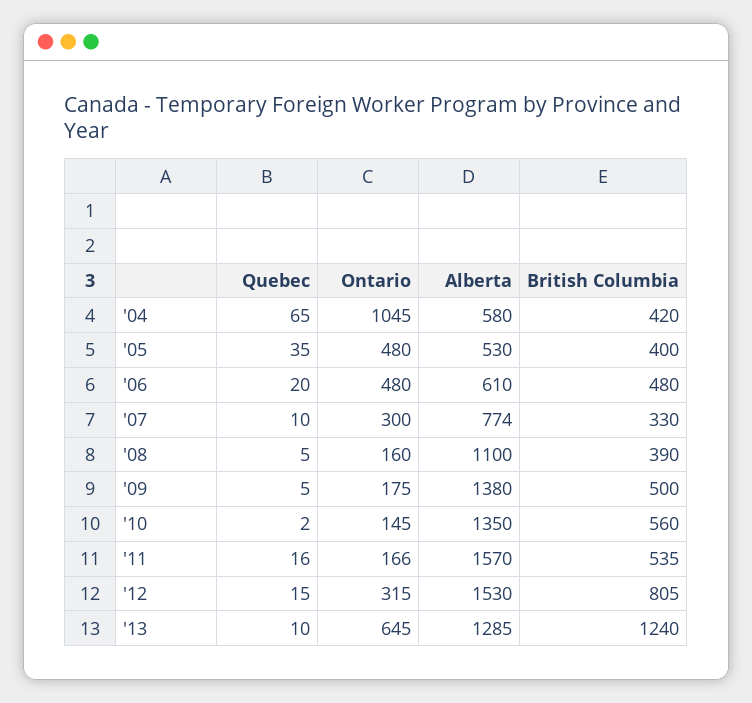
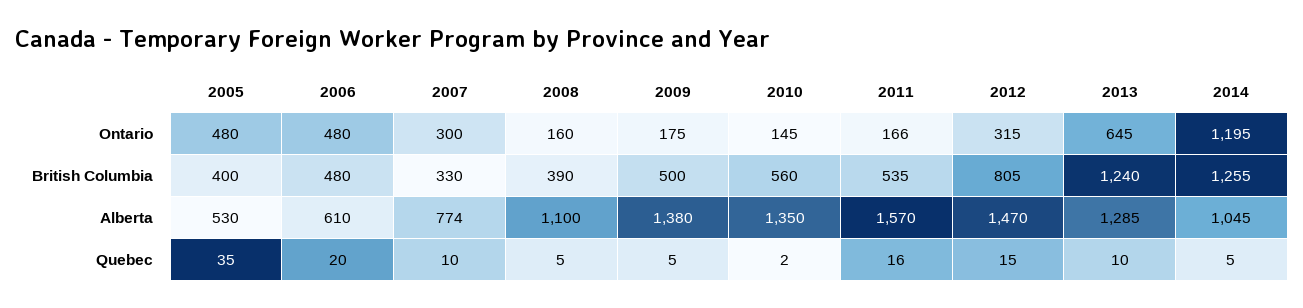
Quebec, '04: 65 -> none
Ontario, '04: 1045 -> none
Alberta, '04: 580 -> none
British Columbia, '04: 420 -> none
Alberta, '12: 1530 -> 1470
Ontario, 2014: none -> 1195
British Columbia, 2014: none -> 1255
Alberta, 2014: none -> 1045
Quebec, 2014: none -> 5

